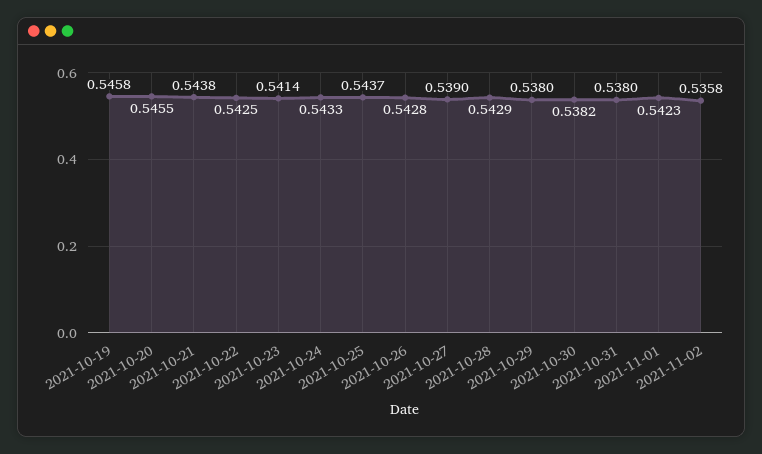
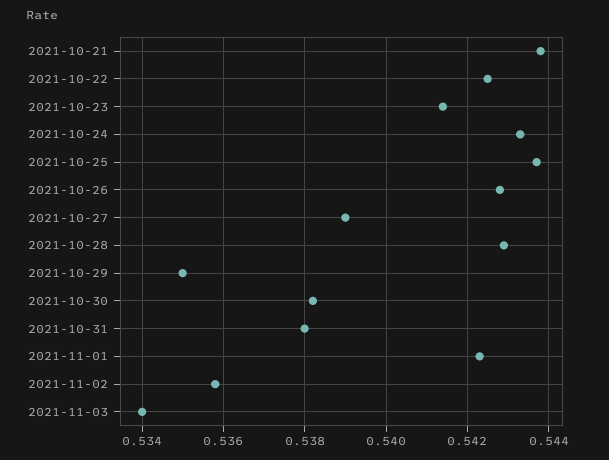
2021-10-19: 0.5458 -> none
2021-10-20: 0.5455 -> none
2021-10-29: 0.538 -> 0.535
2021-11-03: none -> 0.534

